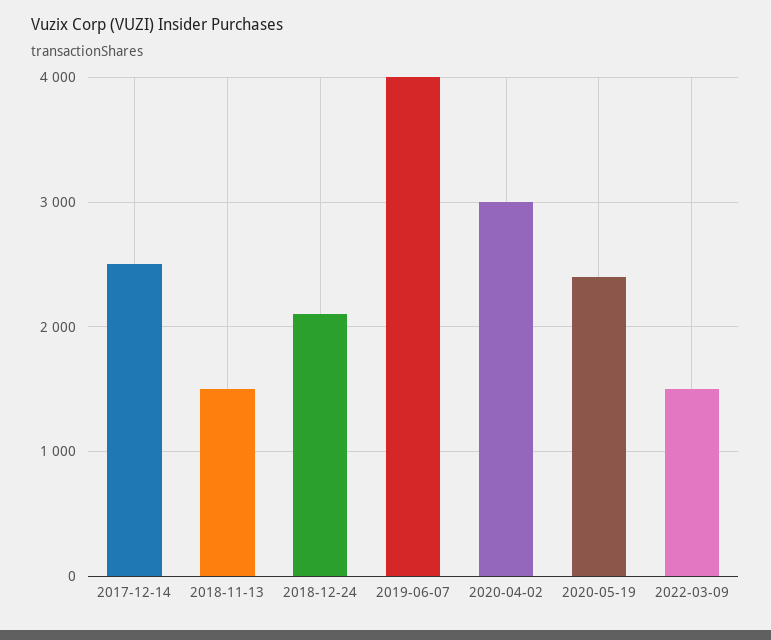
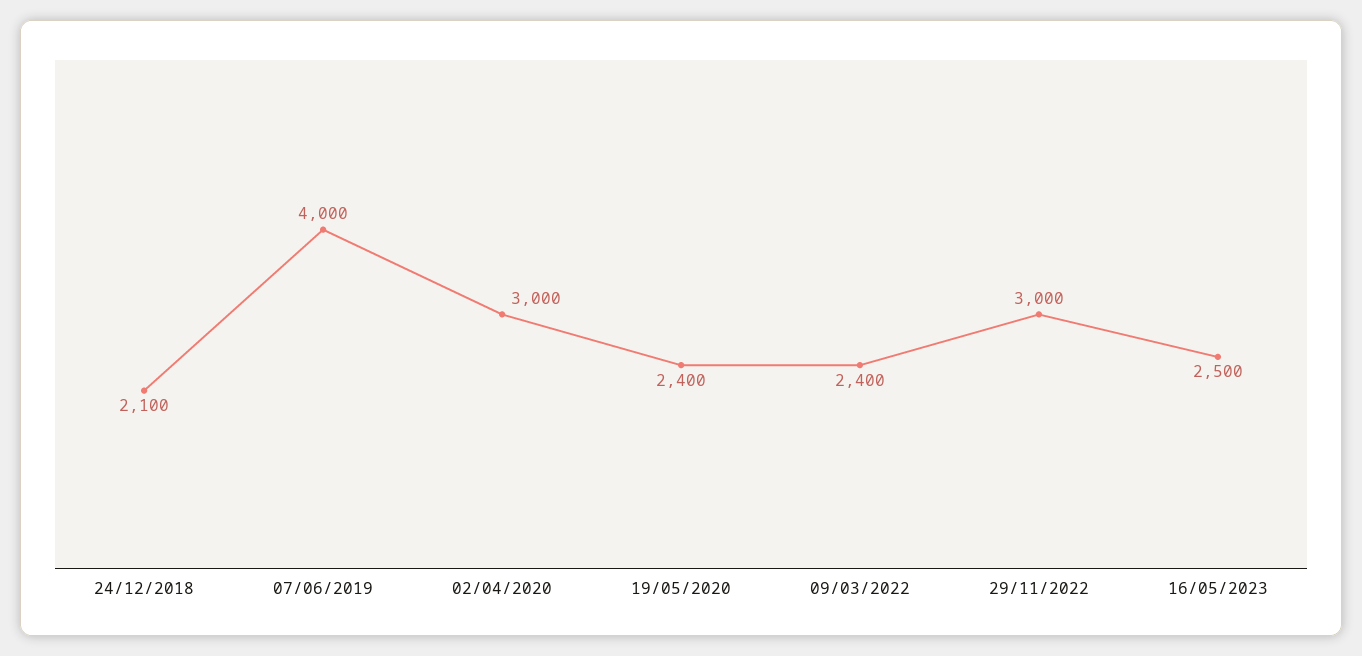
2017-12-14: 2500 -> none
2018-11-13: 1500 -> none
2022-03-09: 1500 -> 2400
29/11/2022: none -> 3000
16/05/2023: none -> 2500

